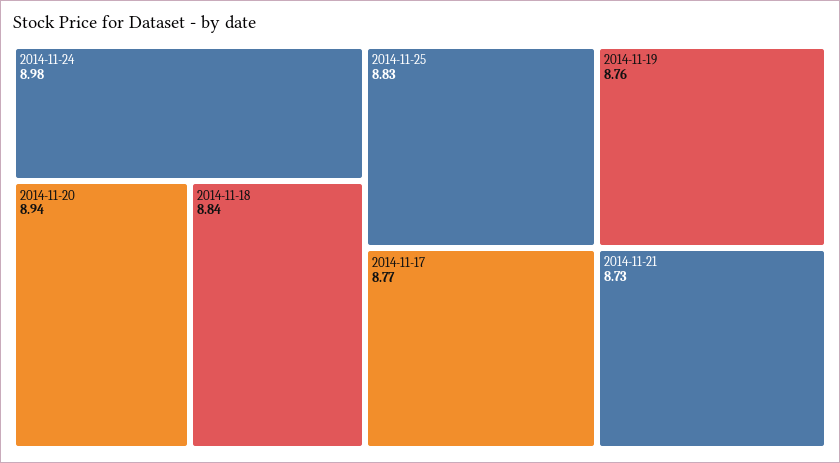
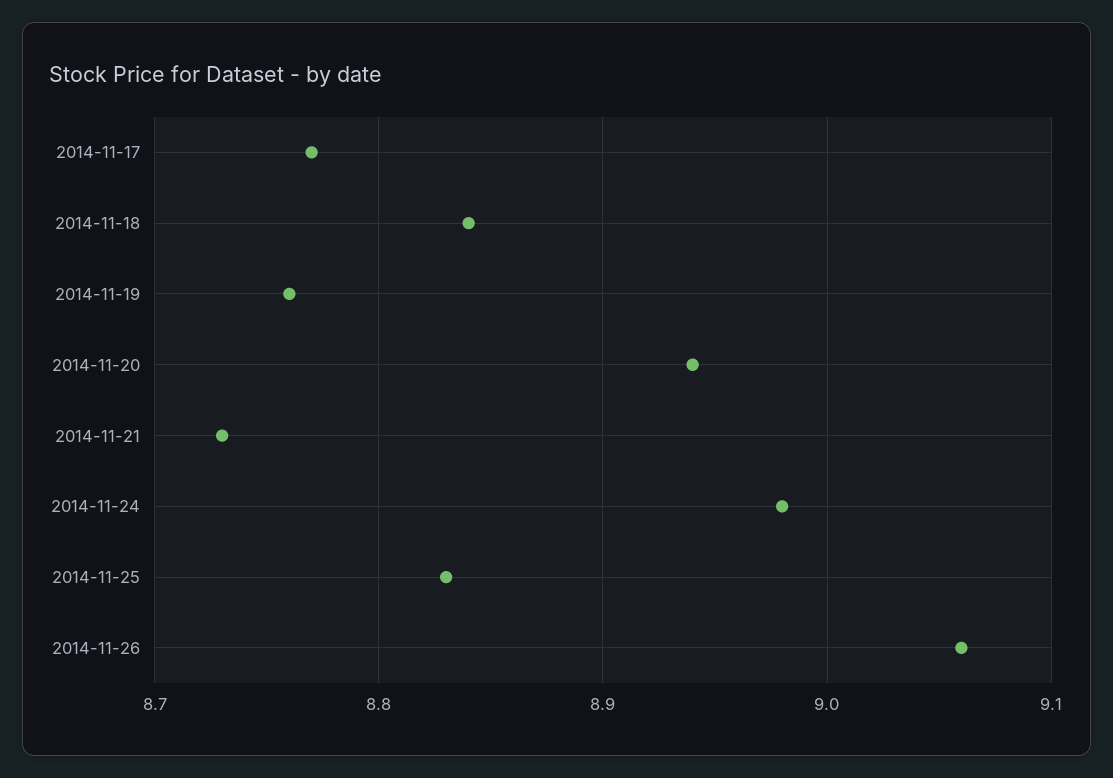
2014-11-26: none -> 9.06

